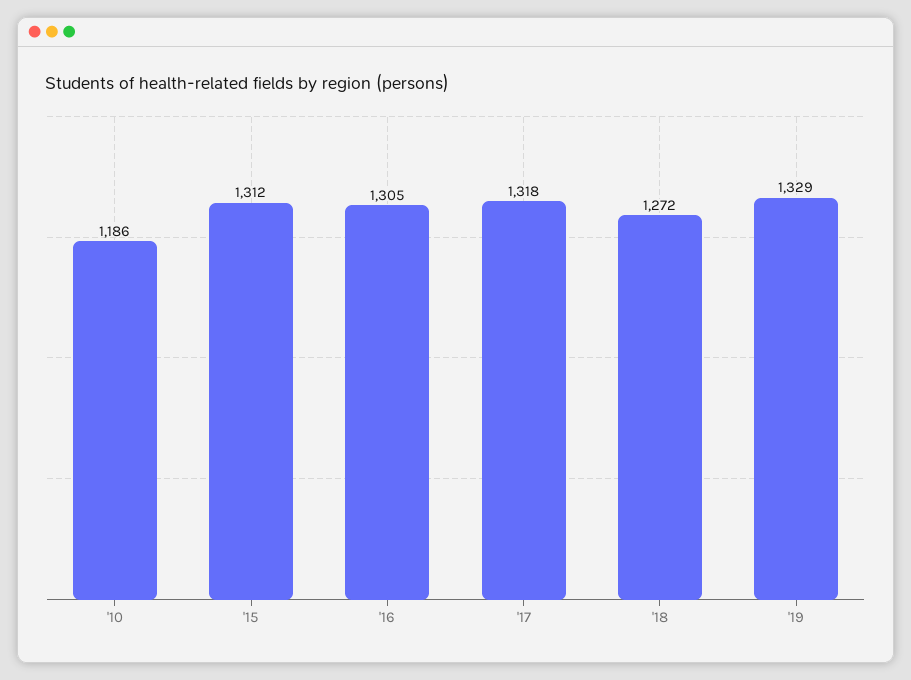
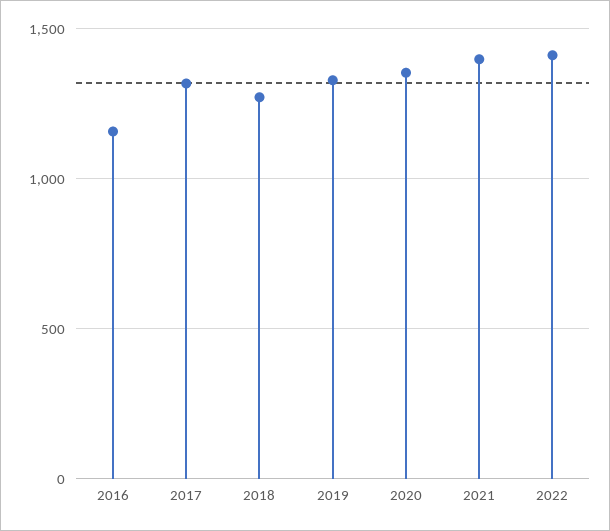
'10: 1186 -> none
'15: 1312 -> none
'16: 1305 -> 1150
2020: none -> 1350
2021: none -> 1400
2022: none -> 1400

